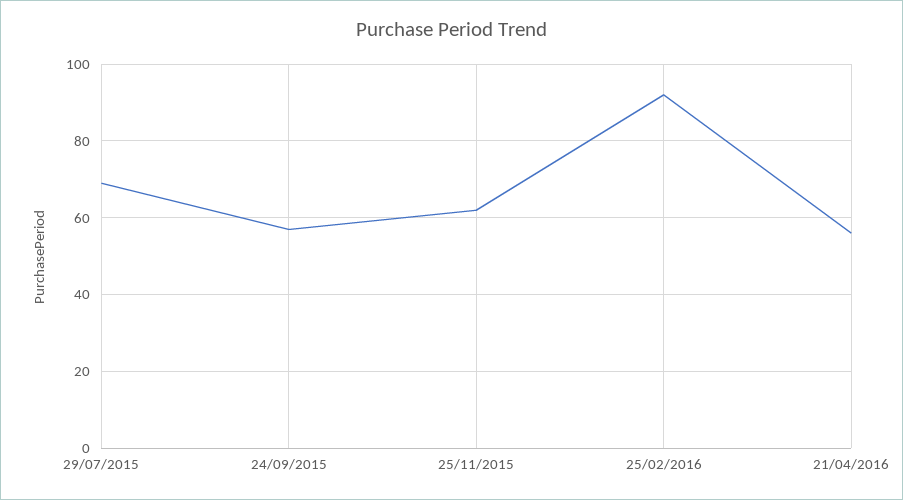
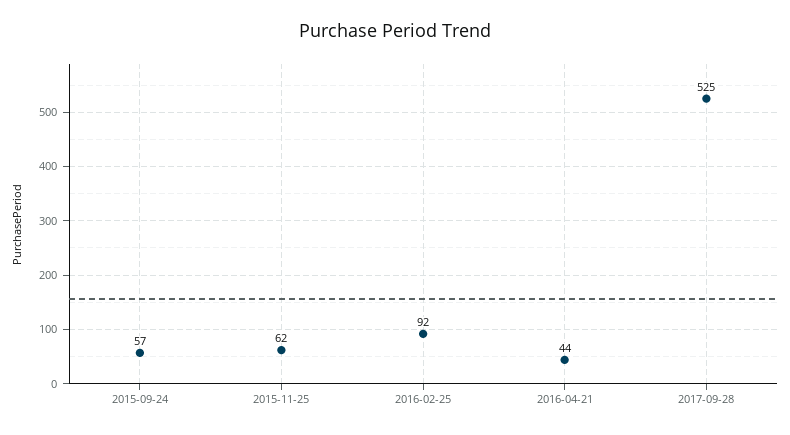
29/07/2015: 70 -> none
21/04/2016: 55 -> 44
2017-09-28: none -> 525

